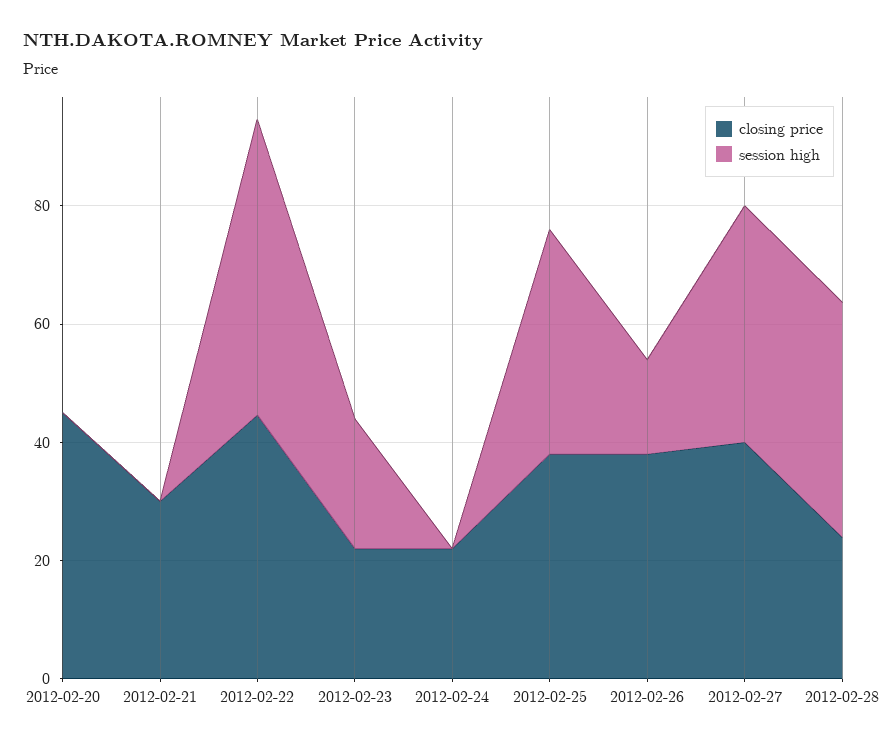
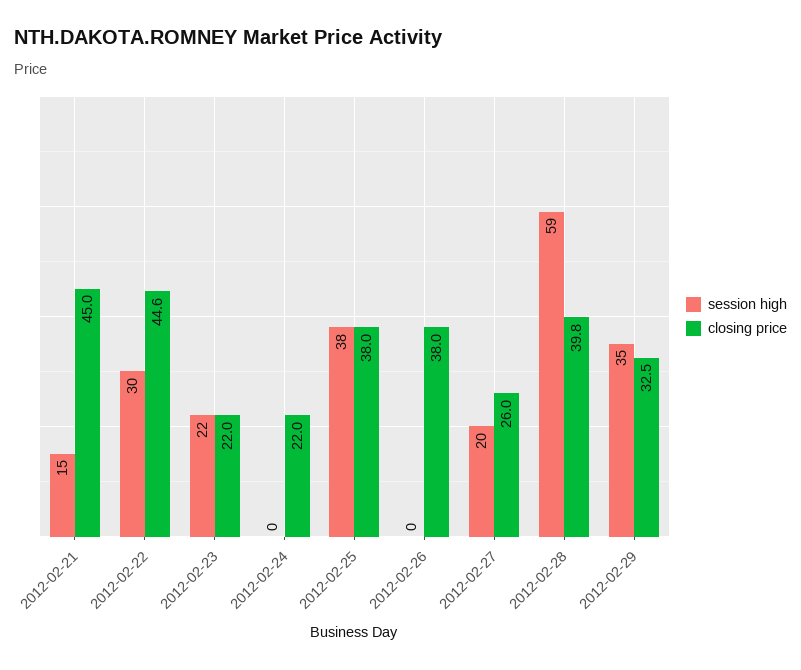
closing price, 2012-02-20: 45 -> none
session high, 2012-02-20: 0 -> none
closing price, 2012-02-21: 30 -> 45
session high, 2012-02-21: 0 -> 15
session high, 2012-02-22: 50 -> 30
session high, 2012-02-26: 15 -> 0
closing price, 2012-02-27: 40 -> 26
session high, 2012-02-27: 40 -> 20
closing price, 2012-02-28: 25 -> 39.8
session high, 2012-02-28: 40 -> 59
session high, 2012-02-29: none -> 35
closing price, 2012-02-29: none -> 32.5

